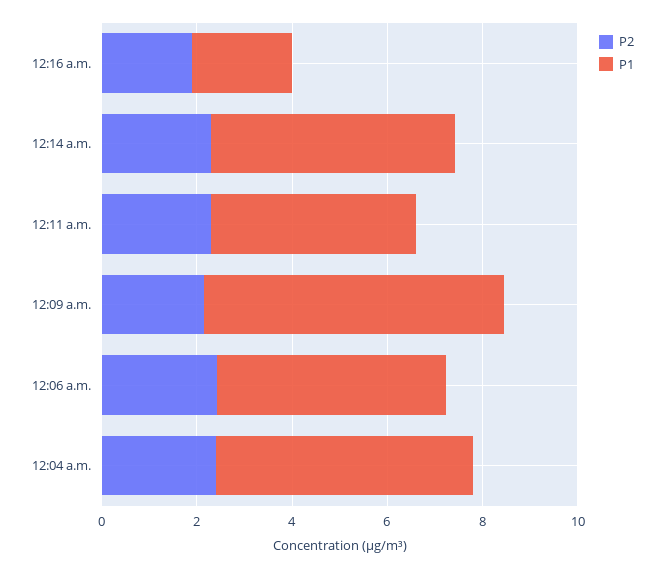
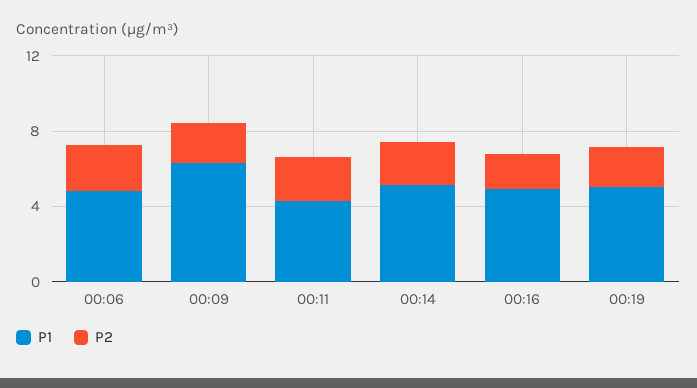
P1, 12:16 a.m.: 2 -> 5
P2, 12:04 a.m.: 2.5 -> none
P1, 12:04 a.m.: 5.5 -> none
P1, 00:19: none -> 5
P2, 00:19: none -> 2

